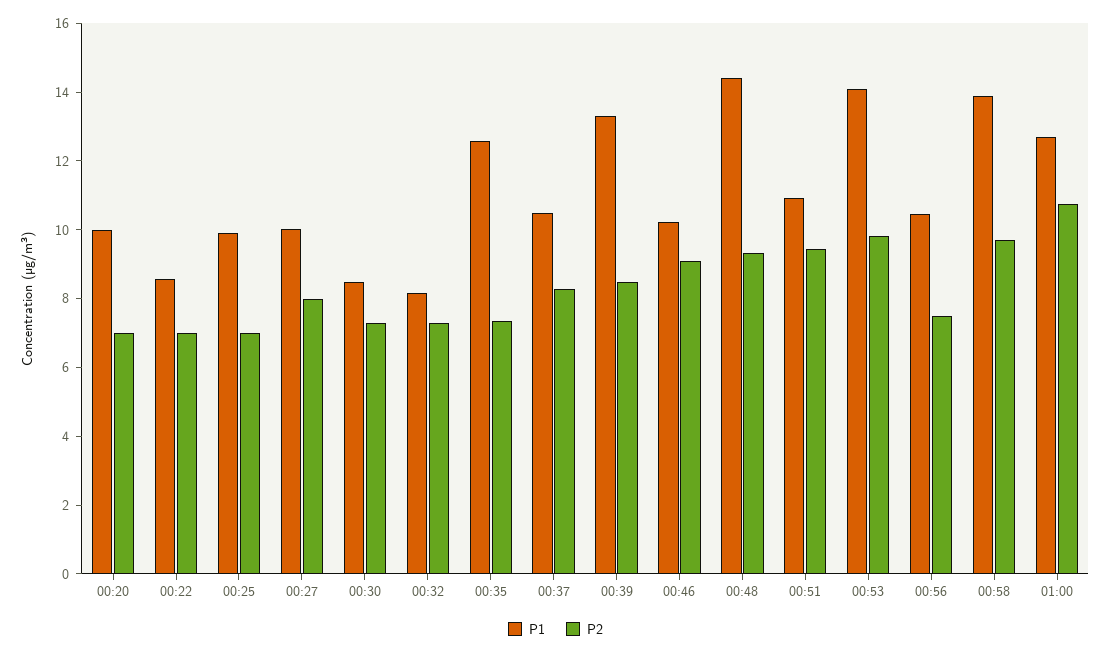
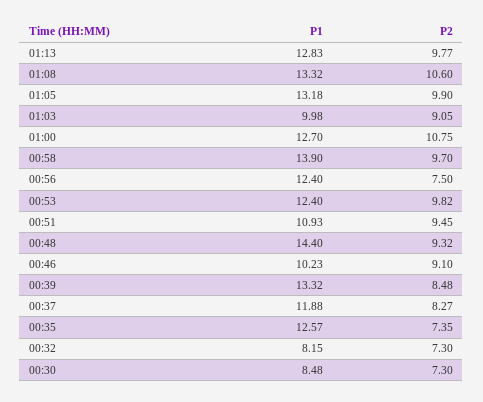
P1, 00:20: 10 -> none
P2, 00:20: 7 -> none
P1, 00:22: 8.5 -> none
P2, 00:22: 7 -> none
P1, 00:25: 10 -> none
P2, 00:25: 7 -> none
P1, 00:27: 10 -> none
P2, 00:27: 8 -> none
P1, 00:37: 10.5 -> 11.88
P1, 00:53: 14 -> 12.4
P1, 00:56: 10.5 -> 12.4
P1, 01:13: none -> 12.83
P2, 01:13: none -> 9.77
P1, 01:08: none -> 13.32
P2, 01:08: none -> 10.6
P1, 01:05: none -> 13.18
P2, 01:05: none -> 9.9
P1, 01:03: none -> 9.98
P2, 01:03: none -> 9.05

